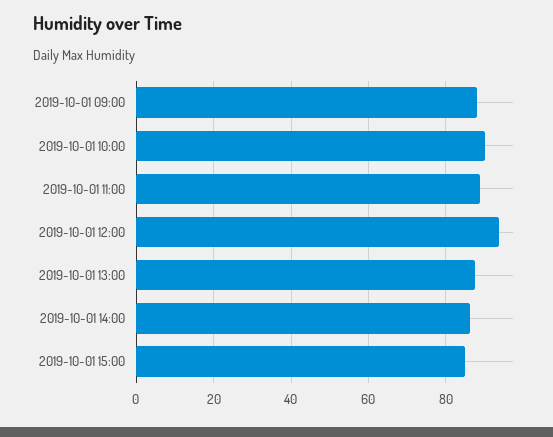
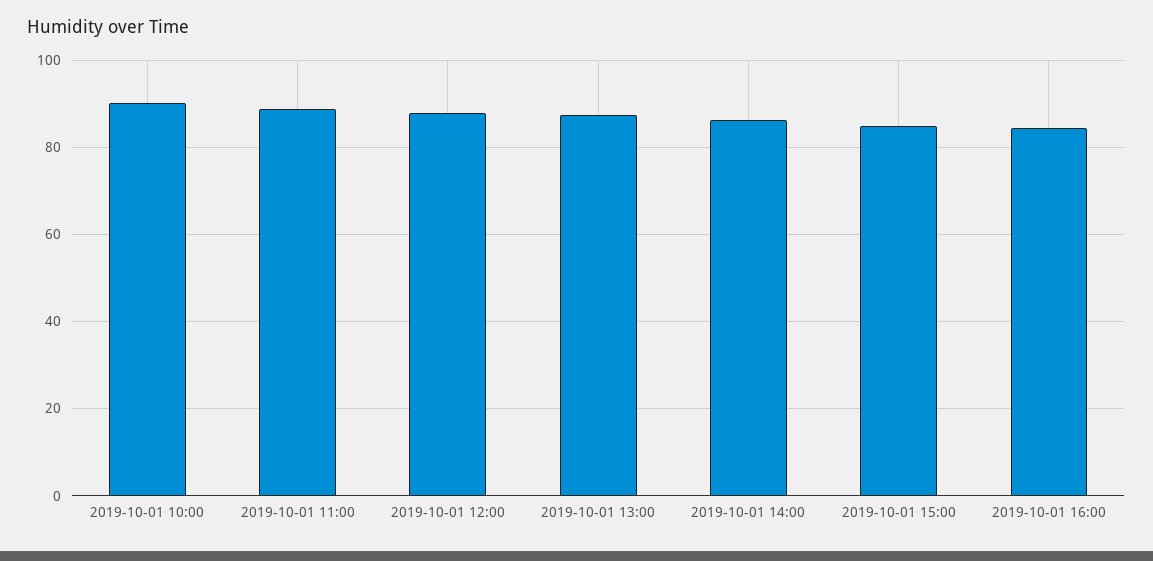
2019-10-01 09:00: 88 -> none
2019-10-01 12:00: 94 -> 88
2019-10-01 16:00: none -> 84

